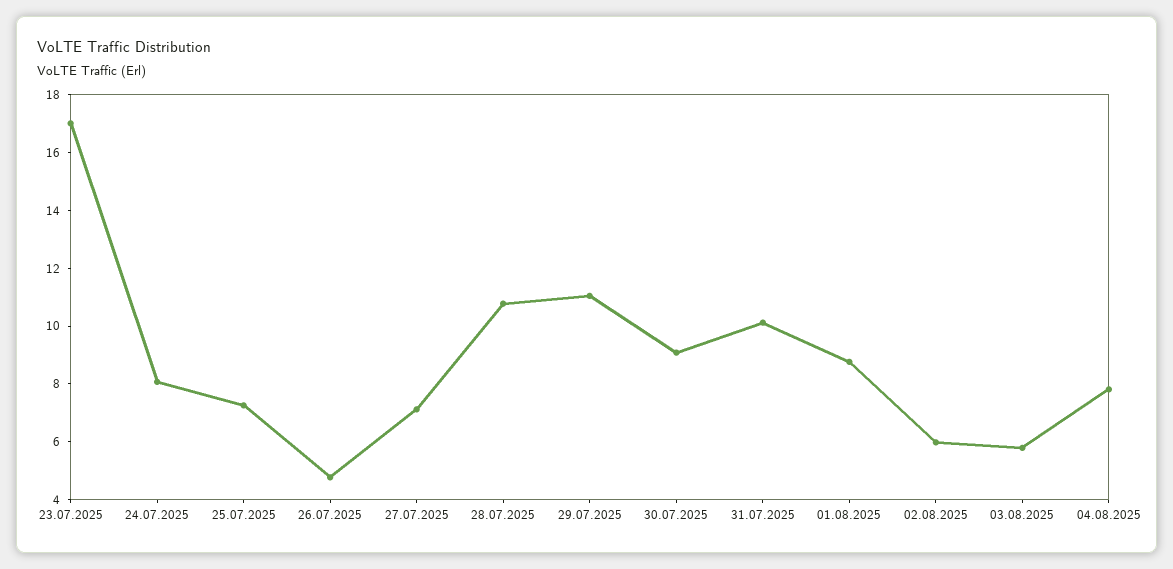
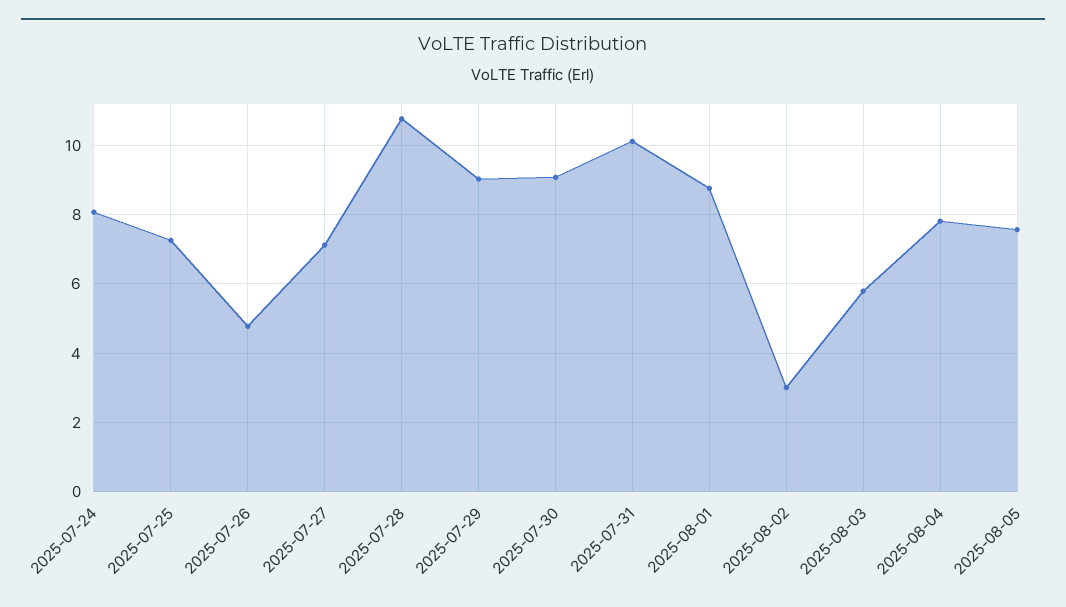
23.07.2025: 17 -> none
29.07.2025: 11 -> 9
02.08.2025: 6 -> 3
2025-08-05: none -> 7.6

